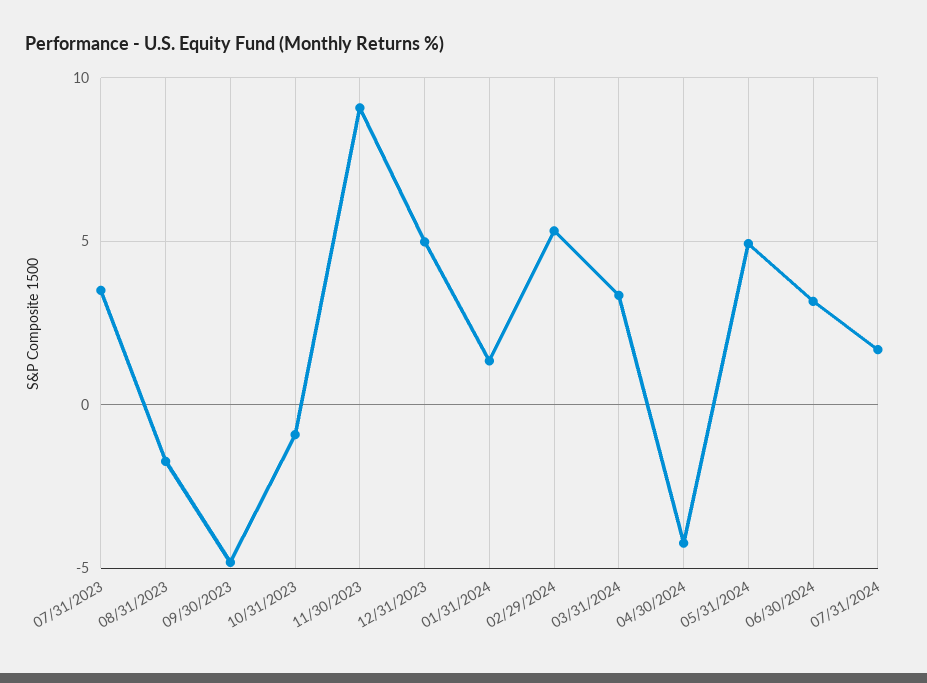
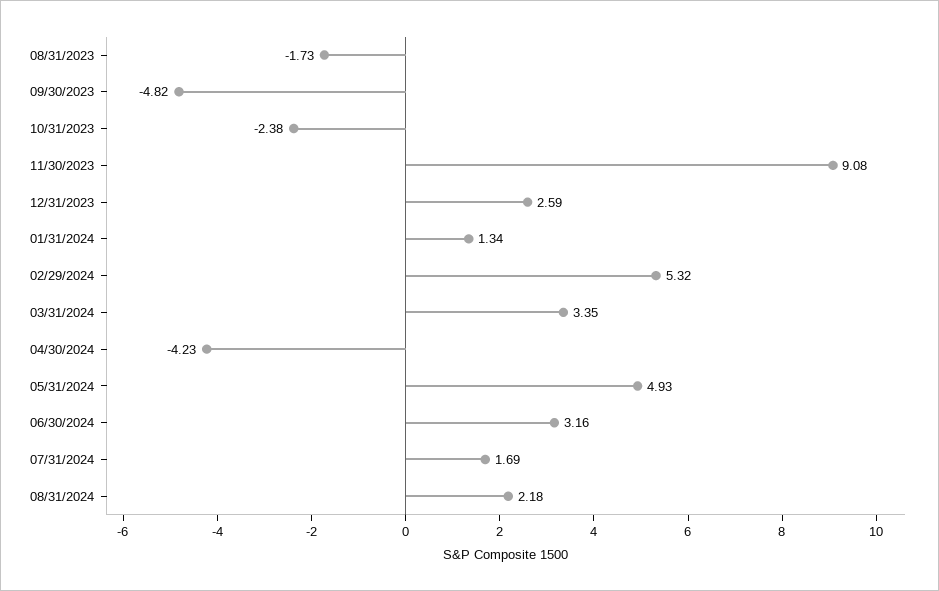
07/31/2023: 3.5 -> none
10/31/2023: -1 -> -2.38
12/31/2023: 5 -> 2.59
08/31/2024: none -> 2.18

